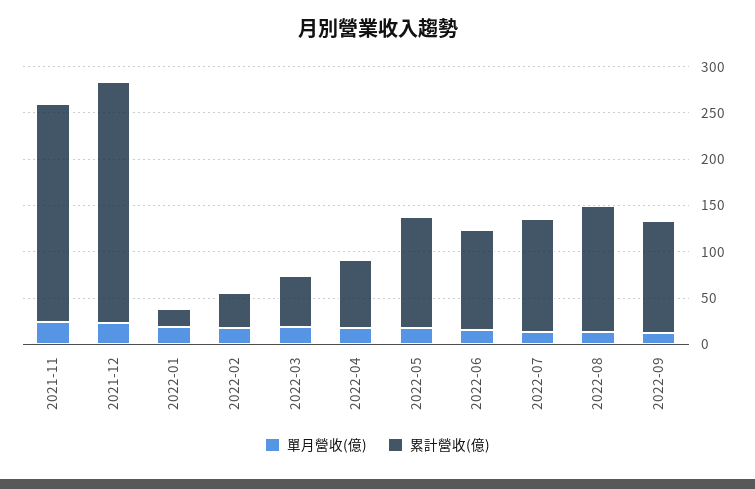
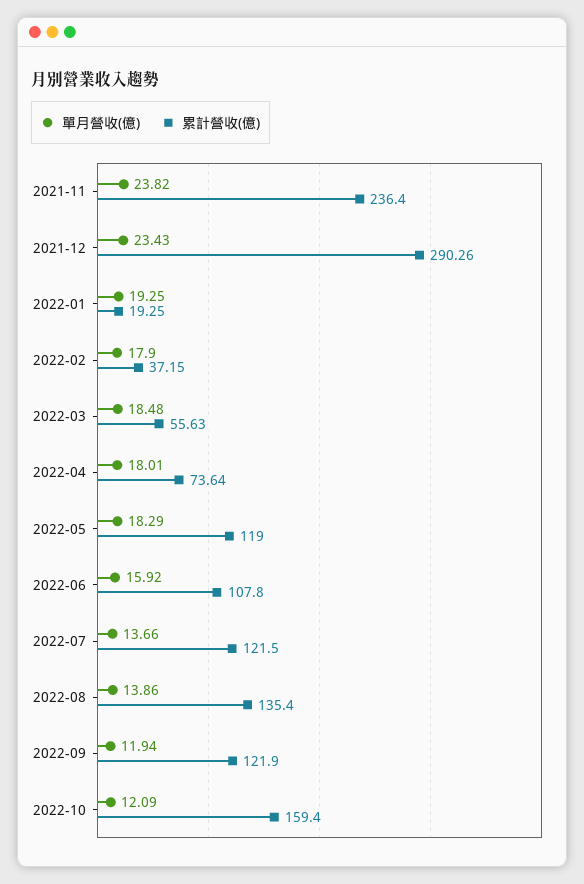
累計營收(億), 2021-12: 260 -> 290.26
單月營收(億), 2022-10: none -> 12.09
累計營收(億), 2022-10: none -> 159.4

